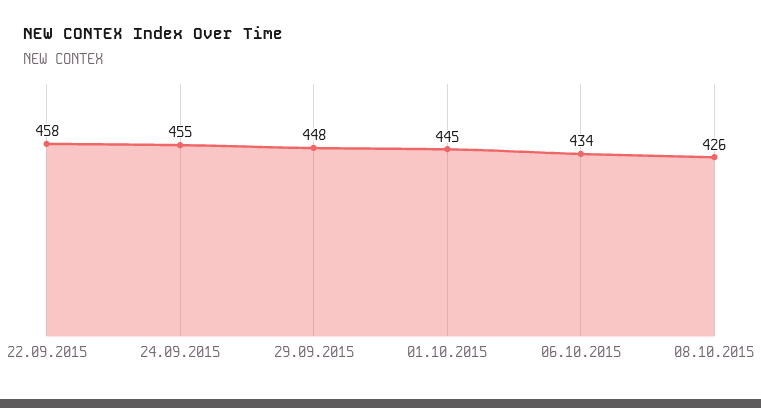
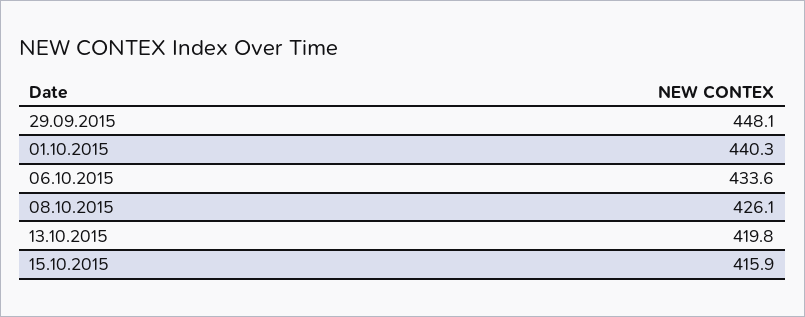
22.09.2015: 458 -> none
24.09.2015: 455 -> none
01.10.2015: 445 -> 440.3
13.10.2015: none -> 419.8
15.10.2015: none -> 415.9

